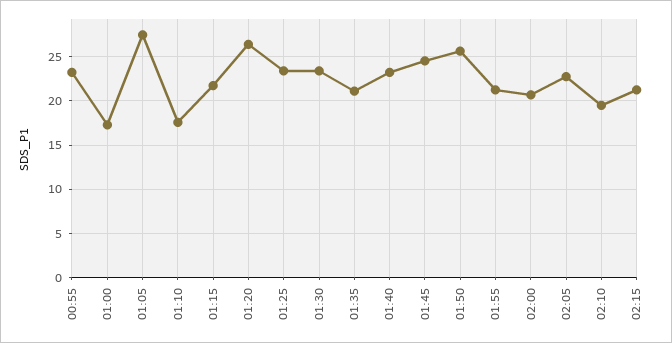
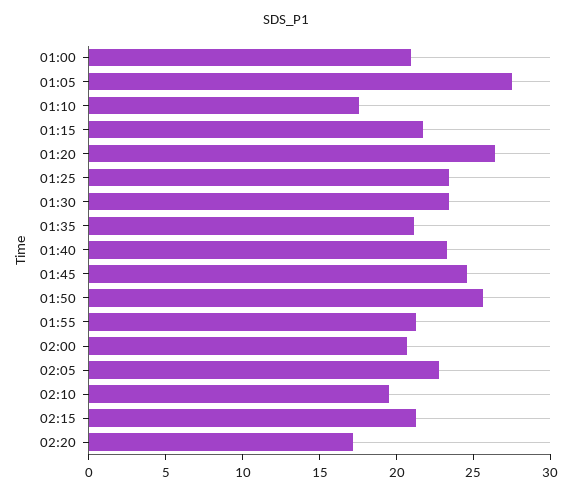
00:55: 23 -> none
01:00: 17 -> 21
02:20: none -> 17

